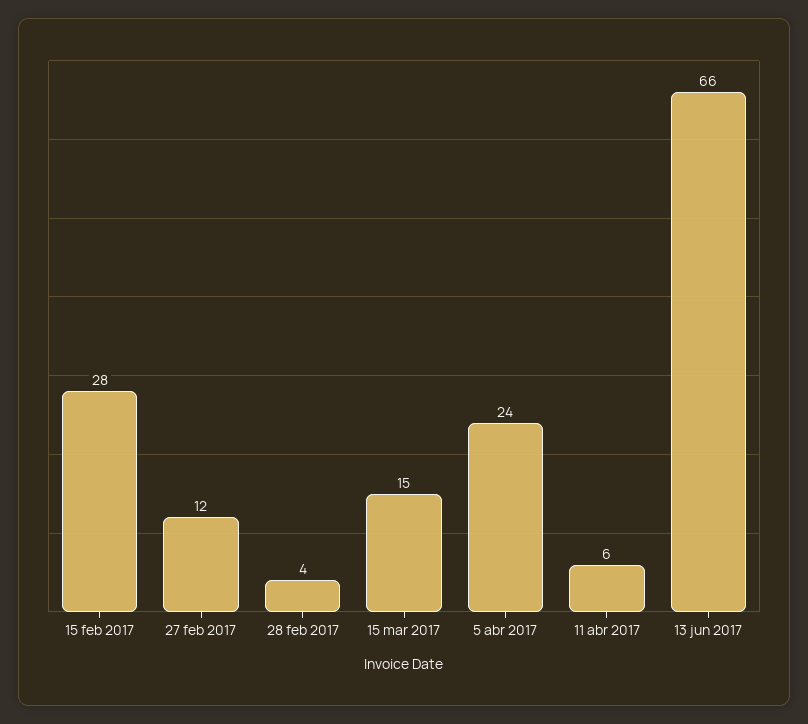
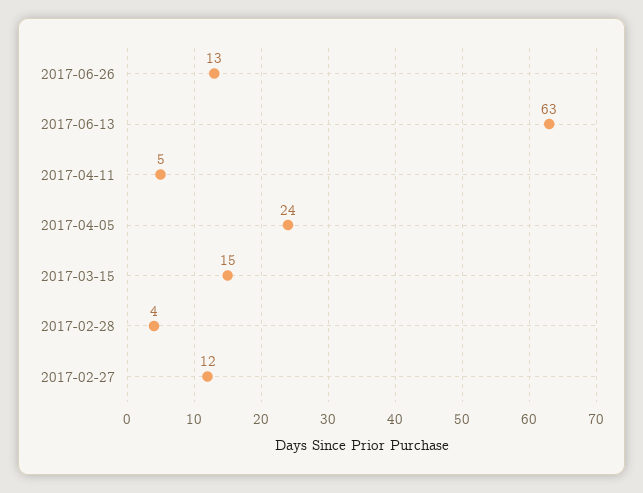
15 feb 2017: 28 -> none
11 abr 2017: 6 -> 5
13 jun 2017: 66 -> 63
2017-06-26: none -> 13

